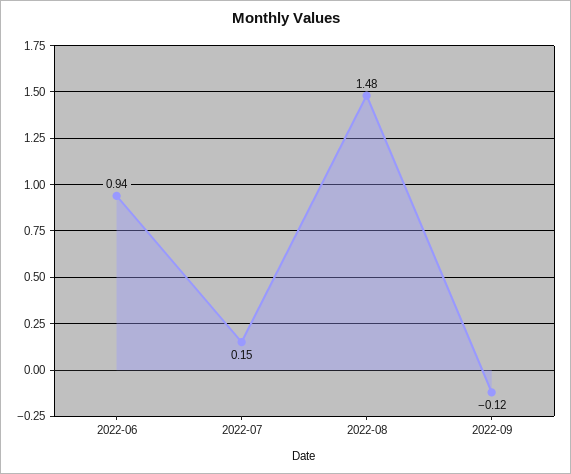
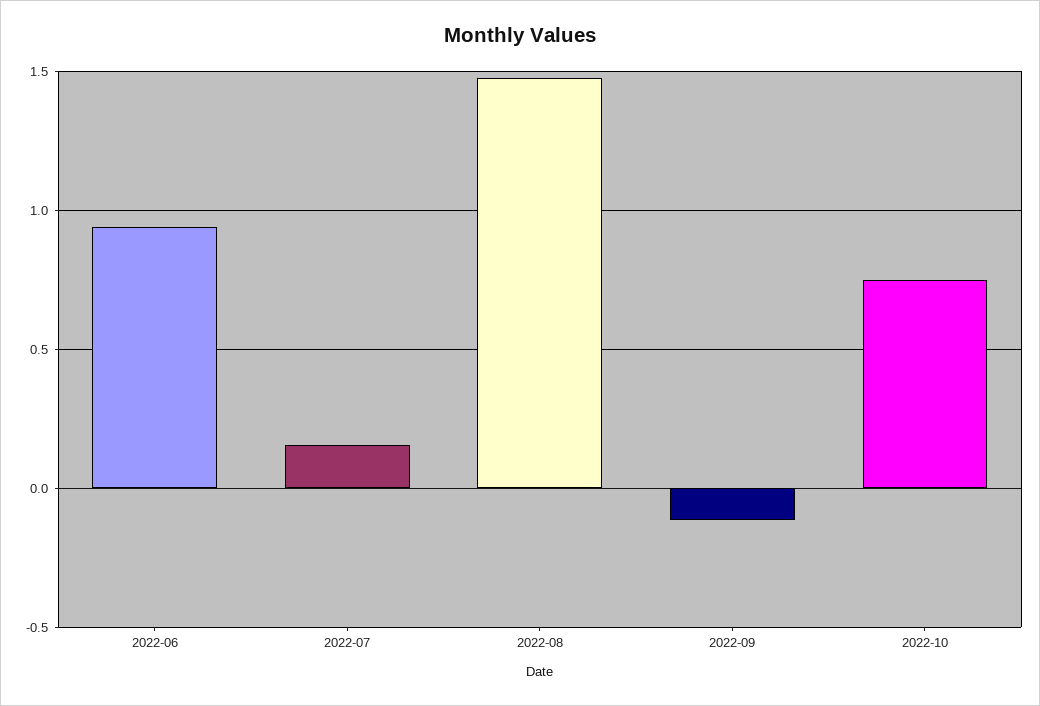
2022-10: none -> 0.75

